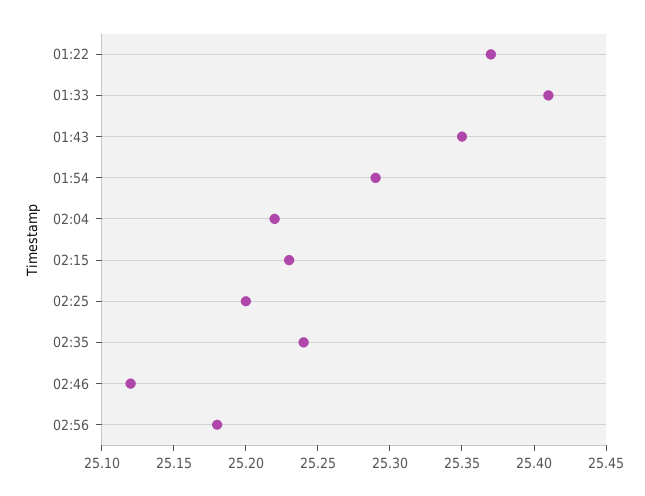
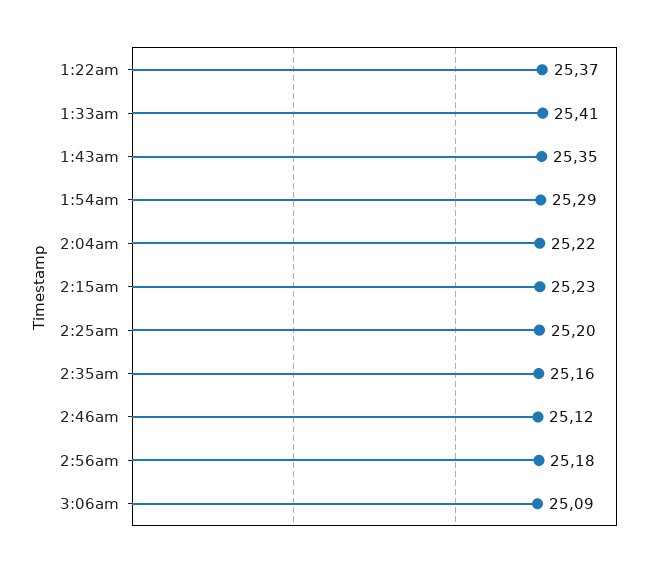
02:35: 25.24 -> 25.16
3:06am: none -> 25.09

